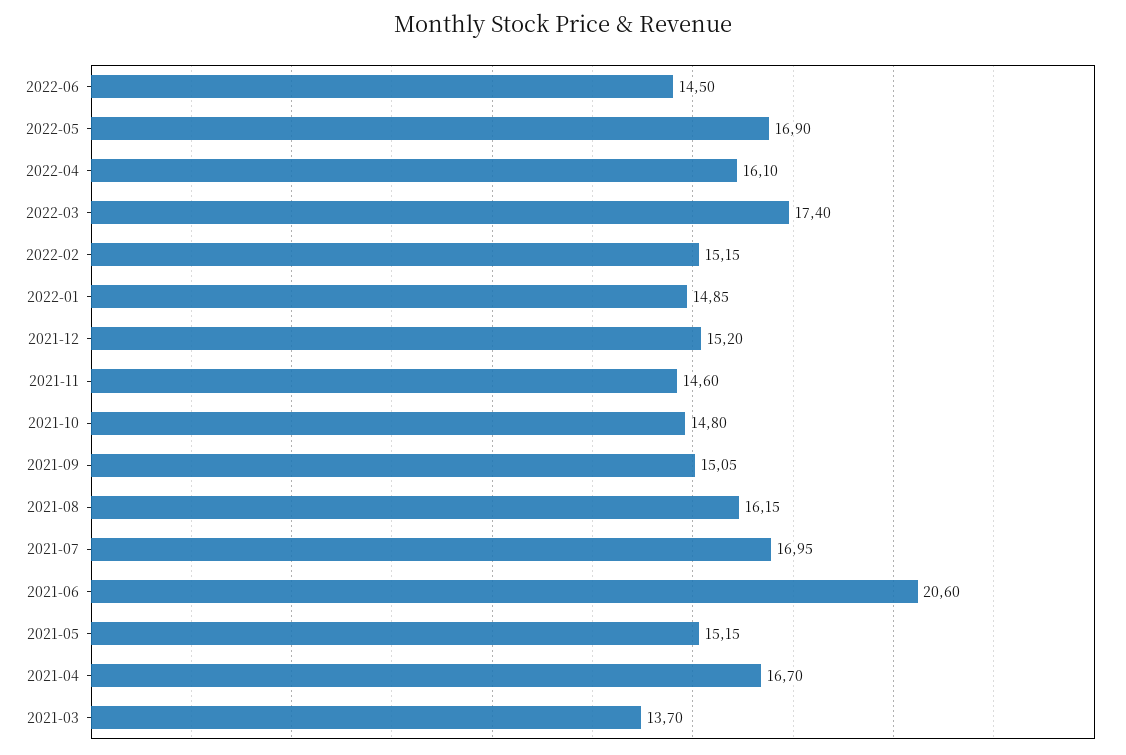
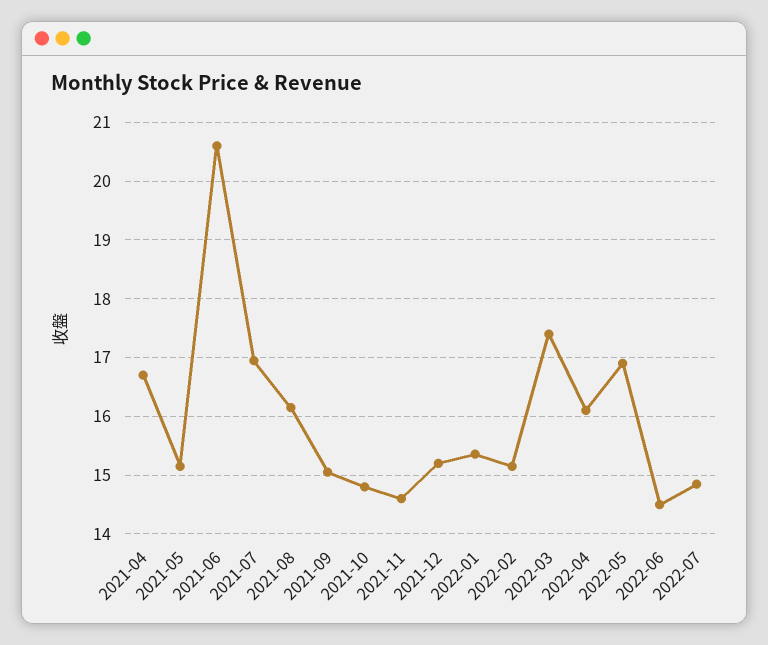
2022-01: 14.85 -> 15.4
2021-03: 13.7 -> none
2022-07: none -> 14.8

